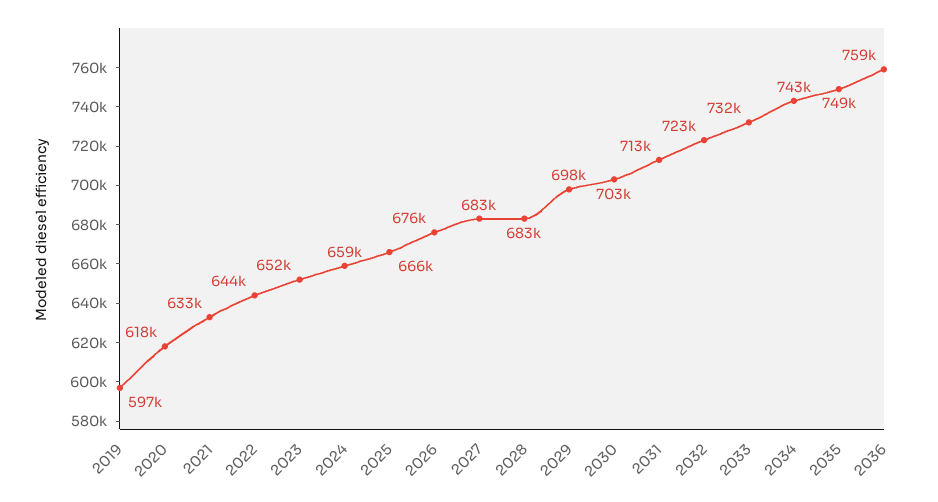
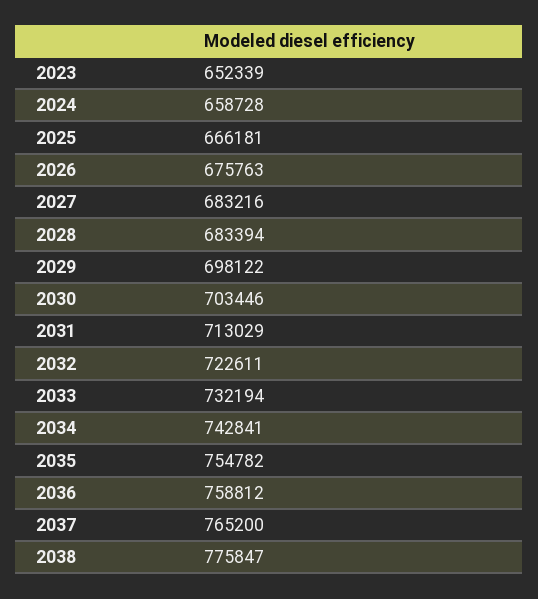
2019: 597000 -> none
2020: 618000 -> none
2021: 633000 -> none
2022: 644000 -> none
2035: 749000 -> 754782
2037: none -> 765200
2038: none -> 775847

